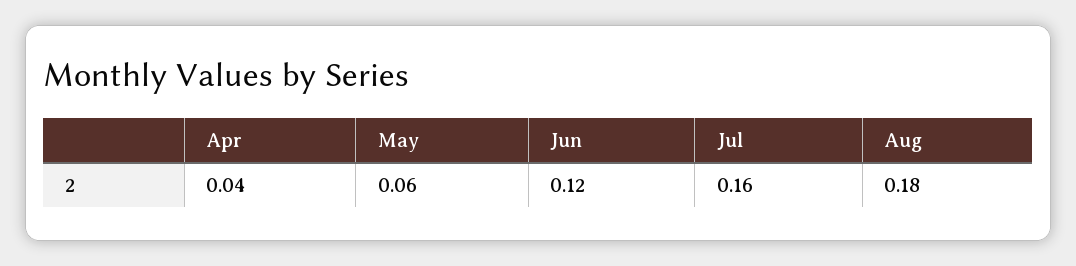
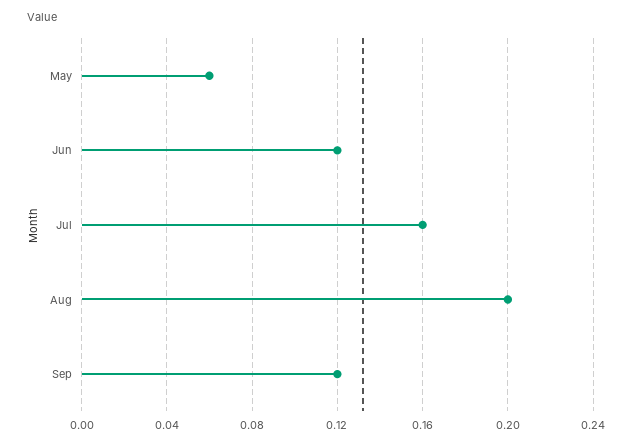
Apr: 0.04 -> none
Aug: 0.18 -> 0.2
Sep: none -> 0.12

